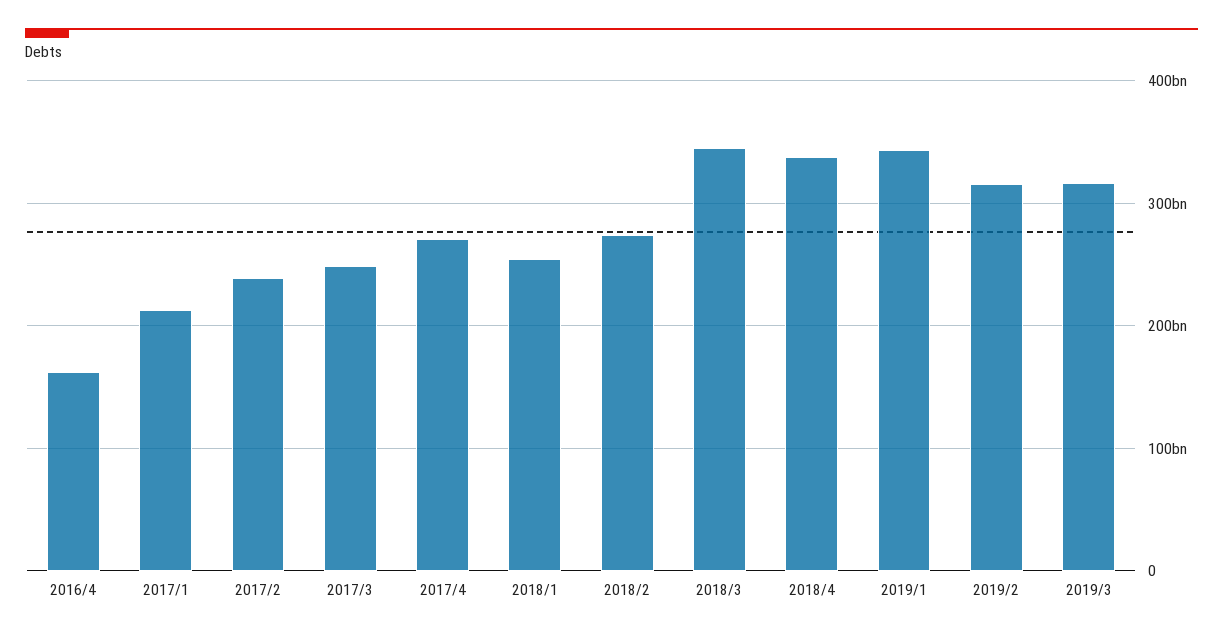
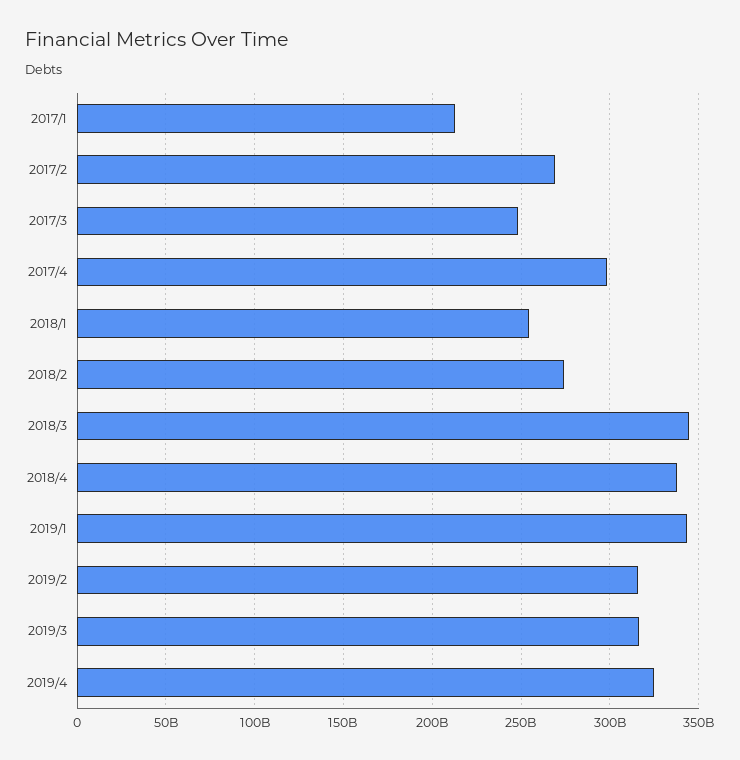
2016/4: 160000000000 -> none
2017/2: 240000000000 -> 270000000000
2017/4: 270000000000 -> 300000000000
2019/4: none -> 325000000000

